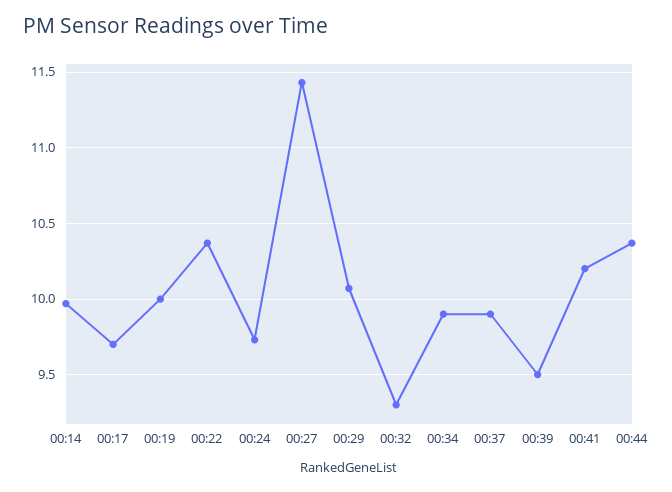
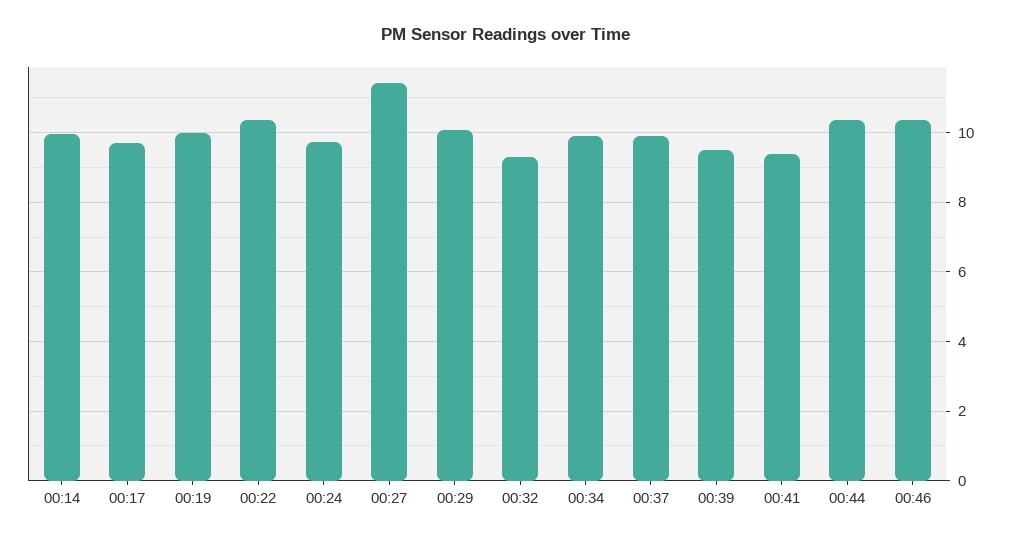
00:41: 10.2 -> 9.4
00:46: none -> 10.4

